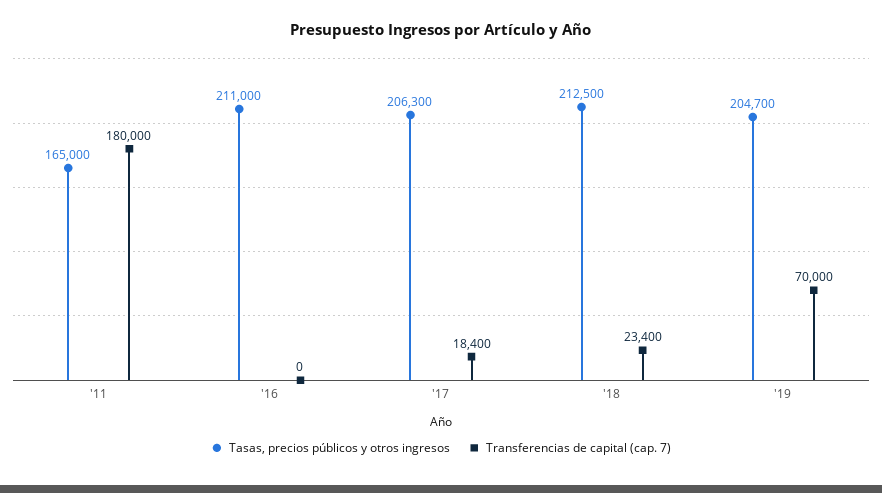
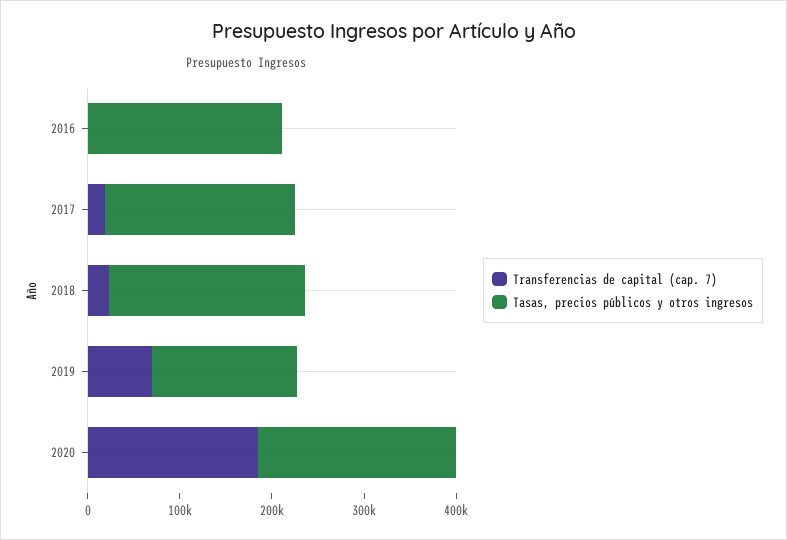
Tasas, precios públicos y otros ingresos, '11: 165000 -> none
Transferencias de capital (cap. 7), '11: 180000 -> none
Tasas, precios públicos y otros ingresos, '19: 204700 -> 160000
Transferencias de capital (cap. 7), 2020: none -> 180000
Tasas, precios públicos y otros ingresos, 2020: none -> 220000

